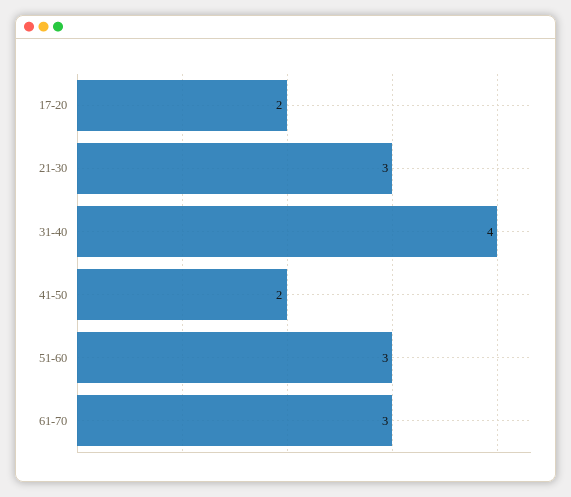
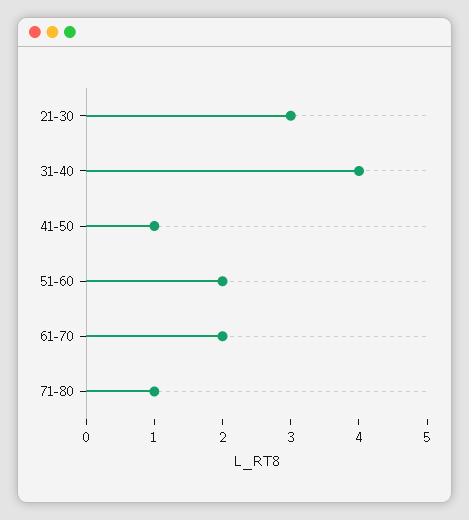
17-20: 2 -> none
41-50: 2 -> 1
51-60: 3 -> 2
61-70: 3 -> 2
71-80: none -> 1

